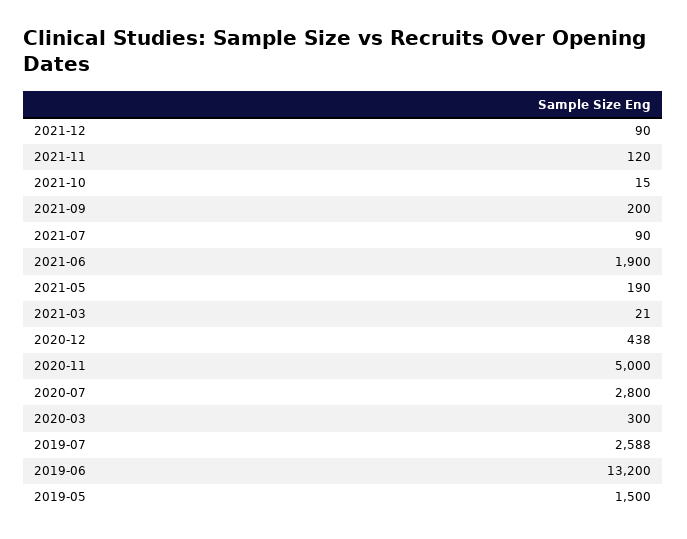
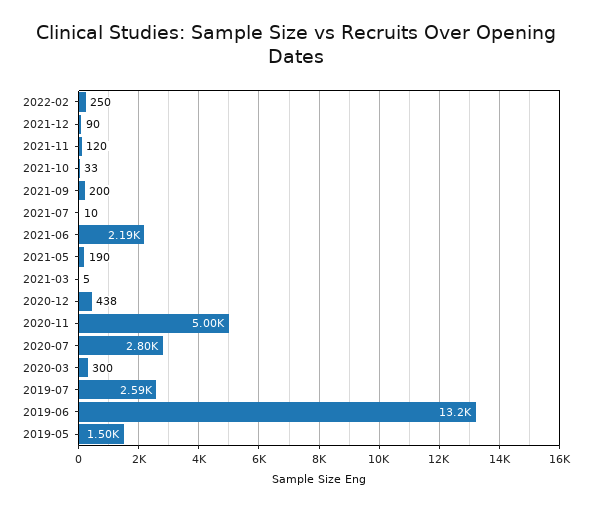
2021-10: 15 -> 33
2021-07: 90 -> 10
2021-06: 1900 -> 2190
2021-03: 21 -> 5
2022-02: none -> 250

